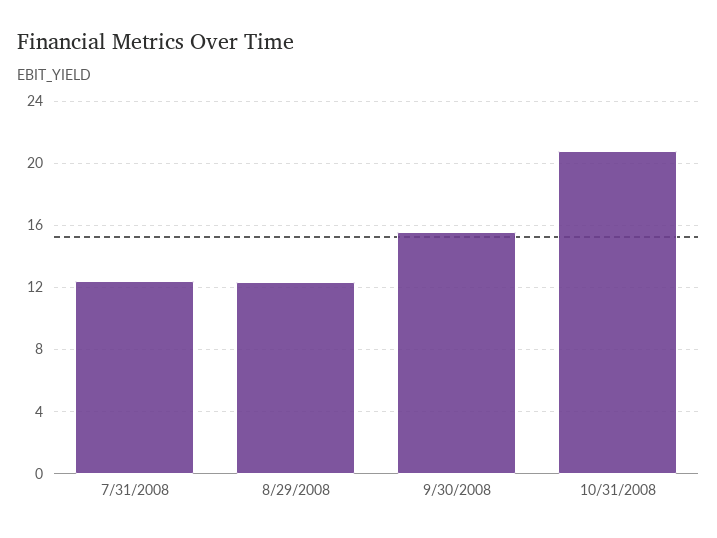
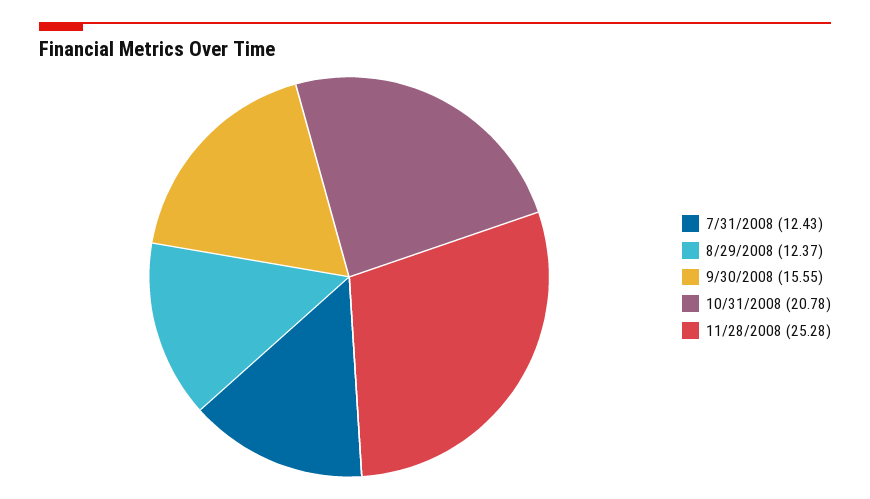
11/28/2008: none -> 25.28

